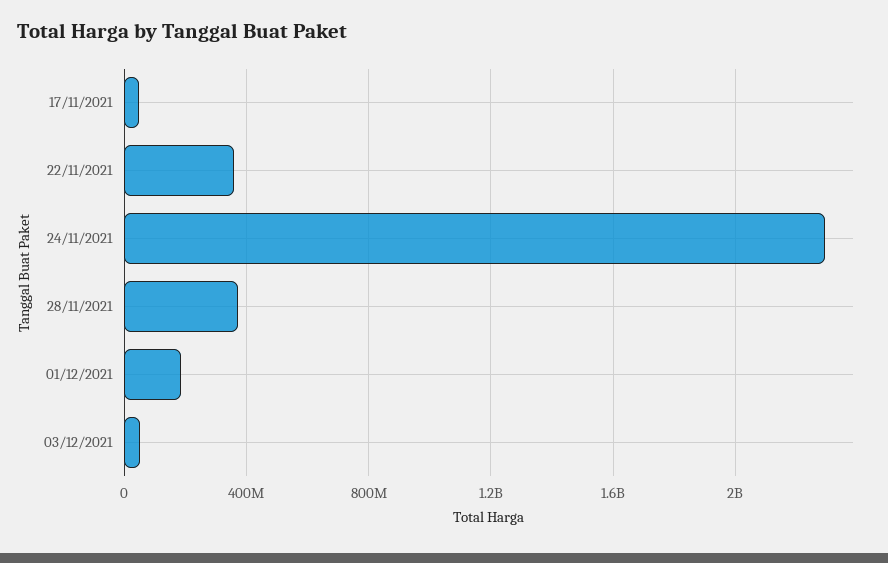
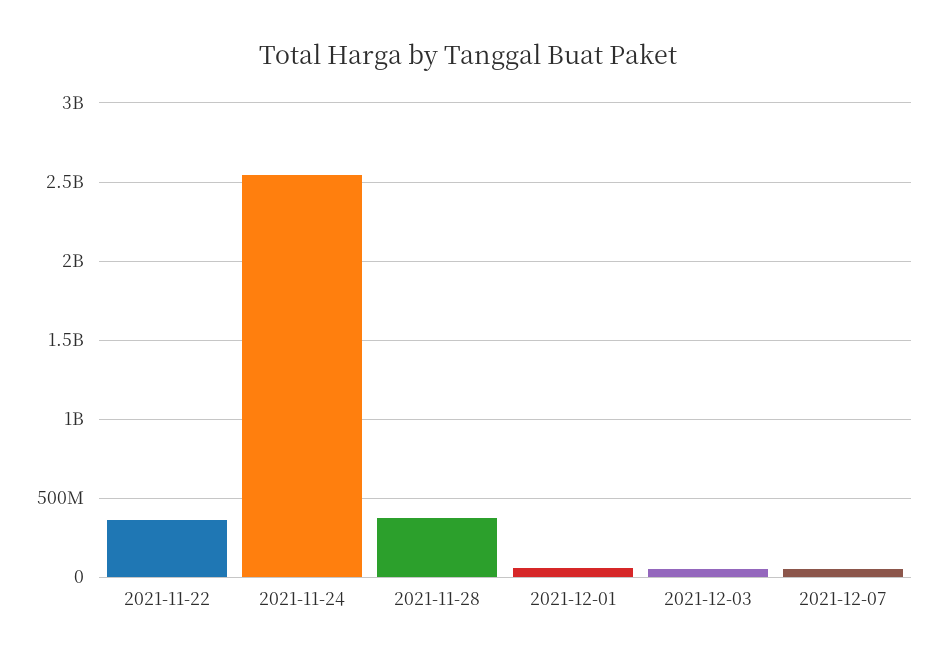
17/11/2021: 50000000 -> none
24/11/2021: 2300000000 -> 2550000000
01/12/2021: 200000000 -> 50000000
2021-12-07: none -> 50000000

